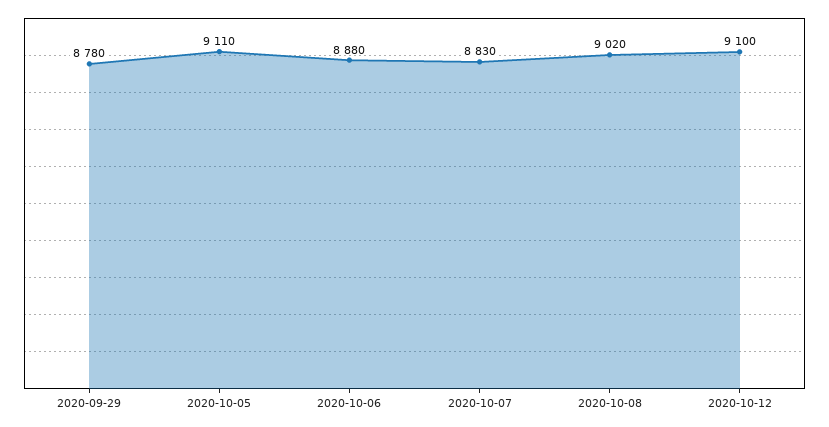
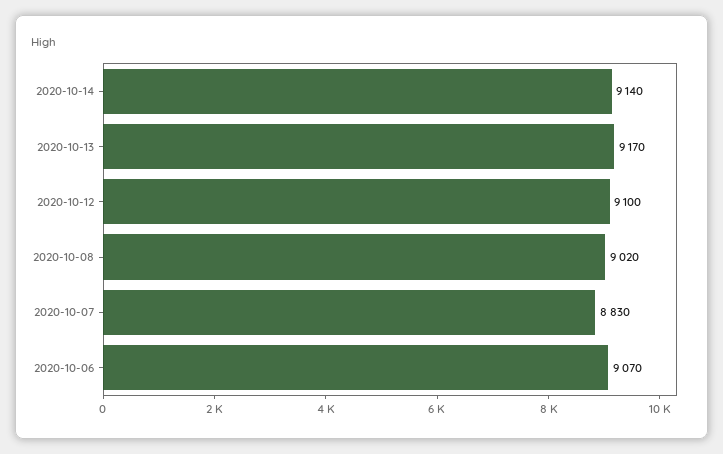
2020-09-29: 8780 -> none
2020-10-05: 9110 -> none
2020-10-06: 8880 -> 9070
2020-10-14: none -> 9140
2020-10-13: none -> 9170

